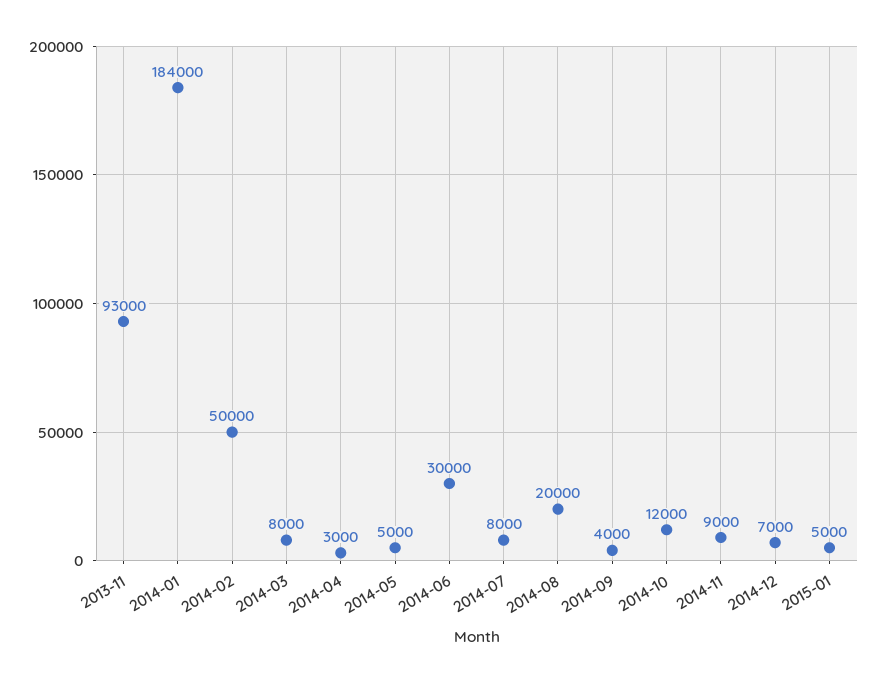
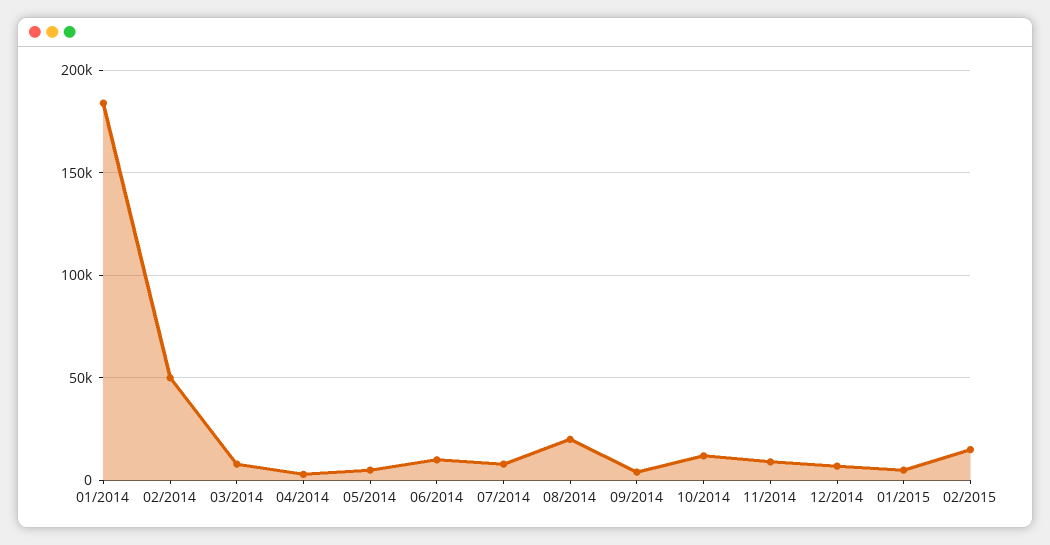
2013-11: 93000 -> none
2014-06: 30000 -> 10000
02/2015: none -> 15000

